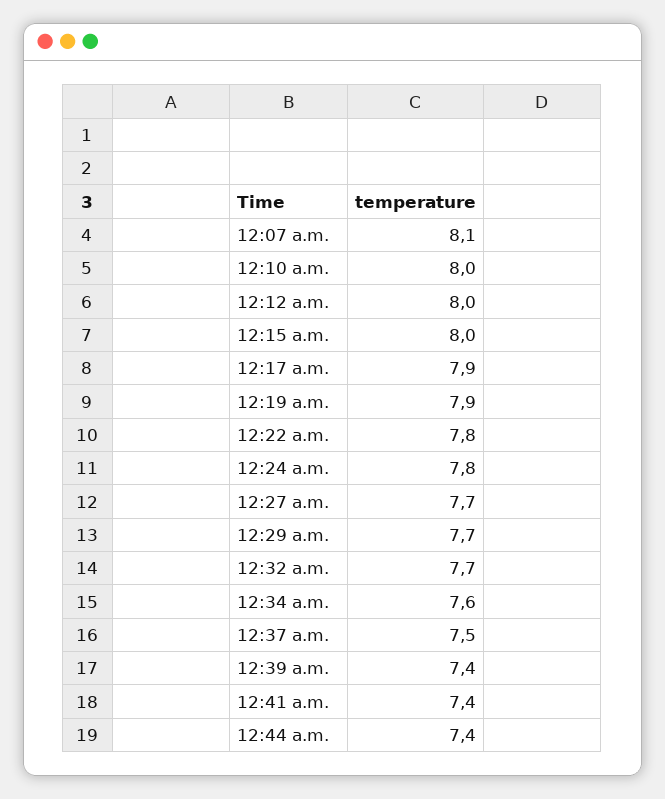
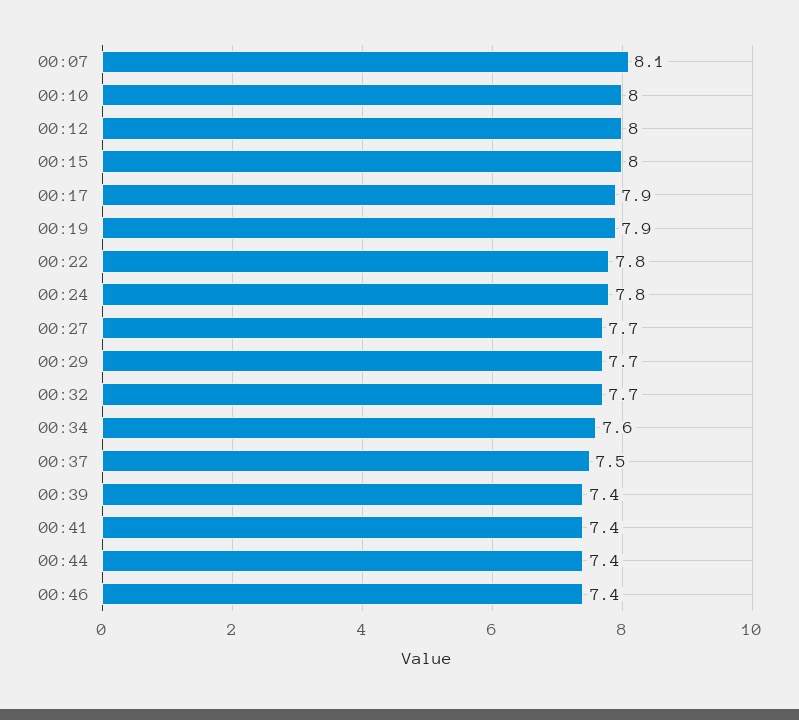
00:46: none -> 7.4

